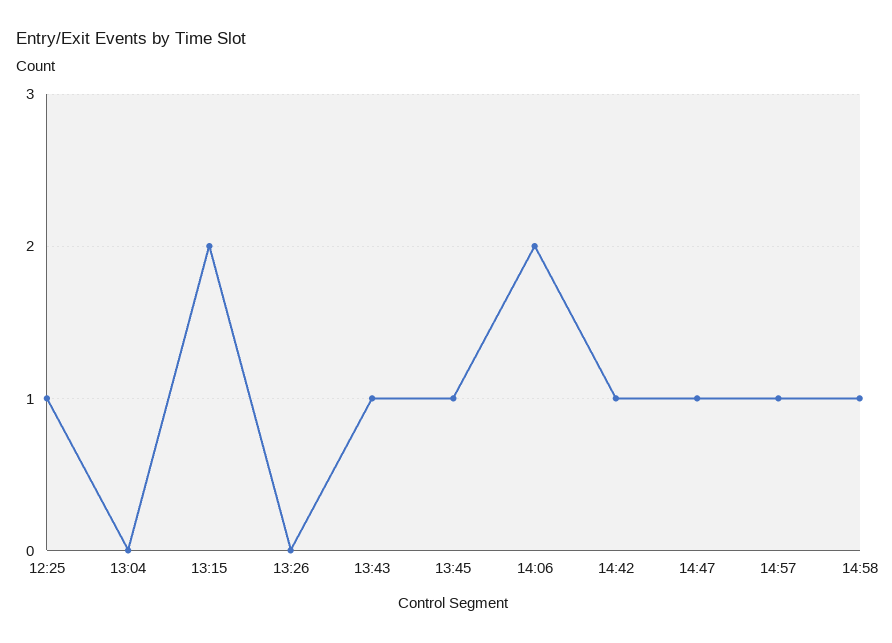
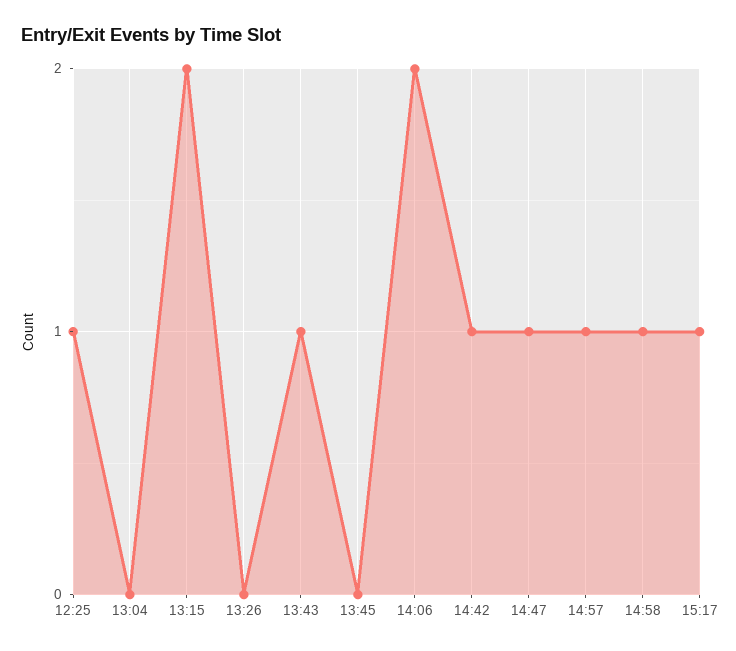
13:45: 1 -> 0
15:17: none -> 1

